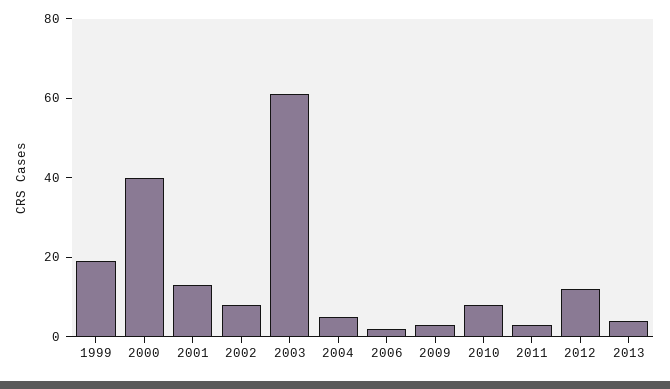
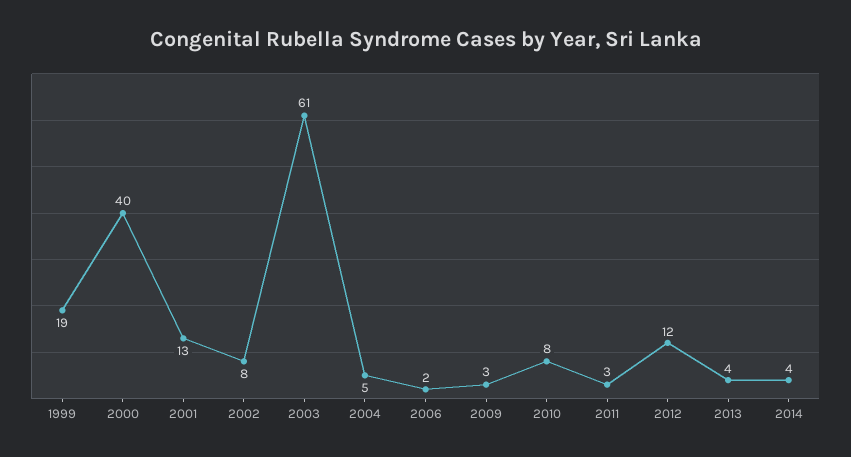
2014: none -> 4

